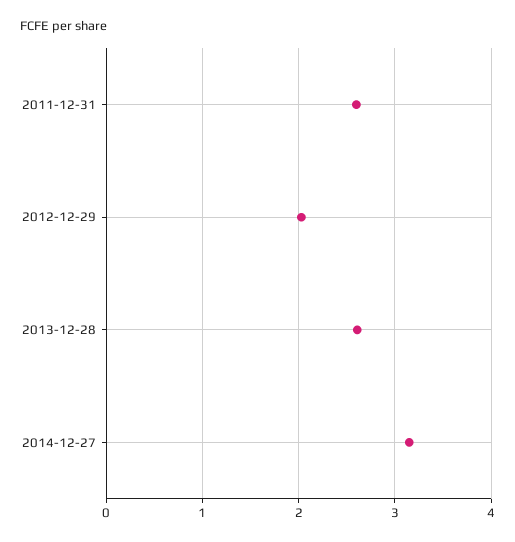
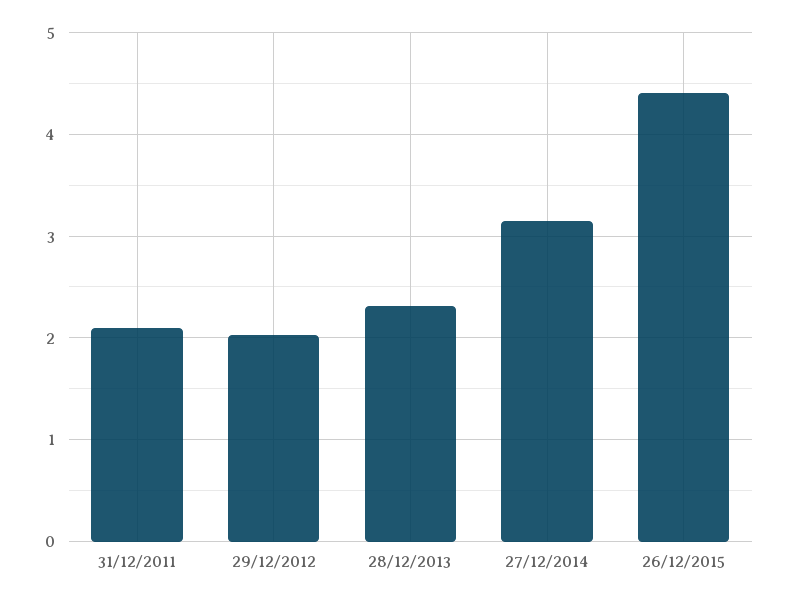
2011-12-31: 2.6 -> 2.1
2013-12-28: 2.6 -> 2.3
26/12/2015: none -> 4.4

